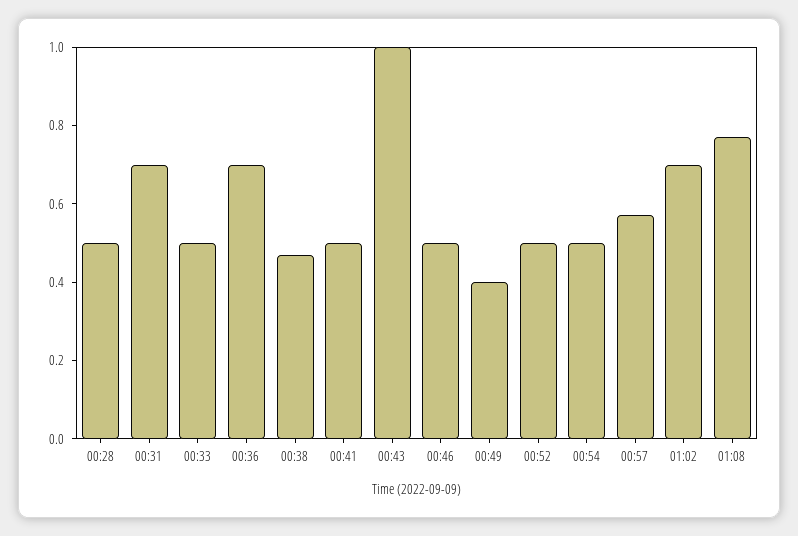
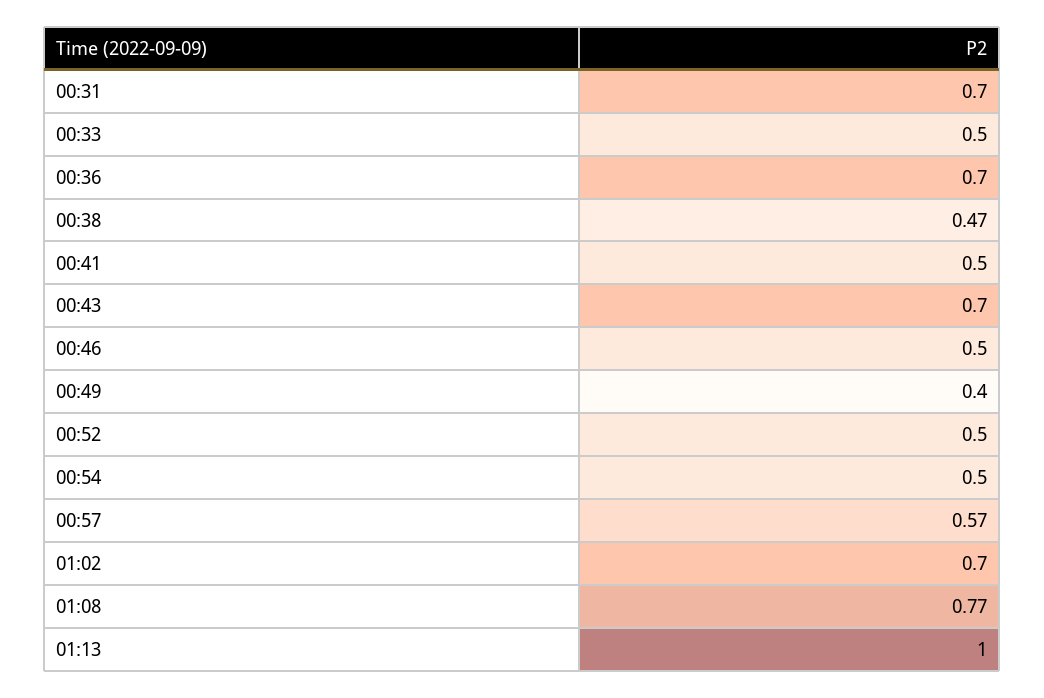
00:28: 0.5 -> none
00:43: 1 -> 0.7
01:13: none -> 1

